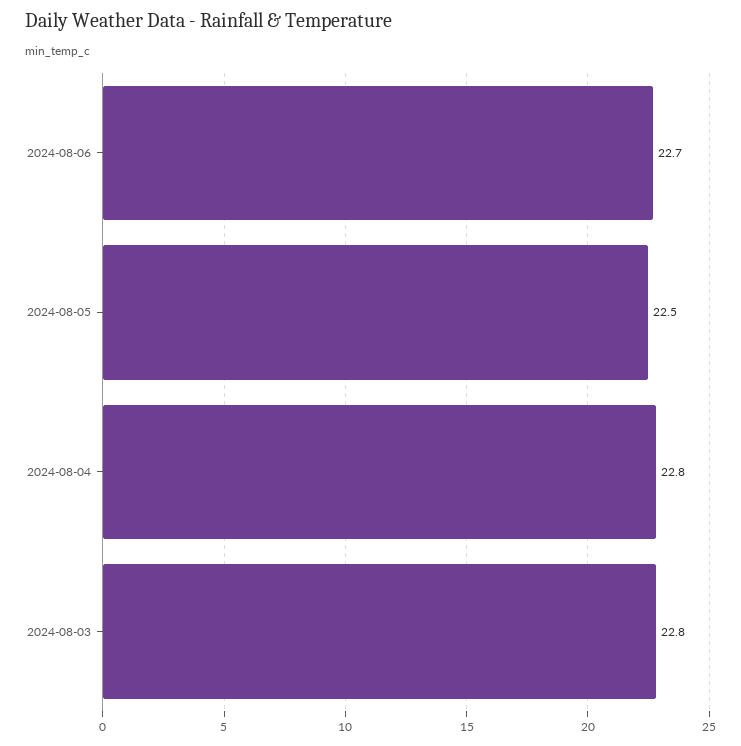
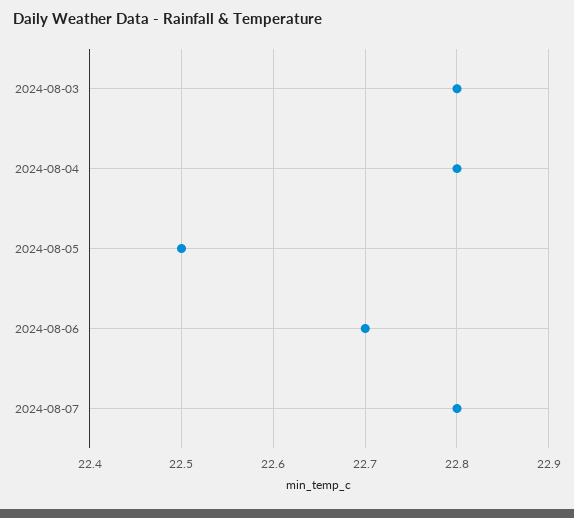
2024-08-07: none -> 22.8

